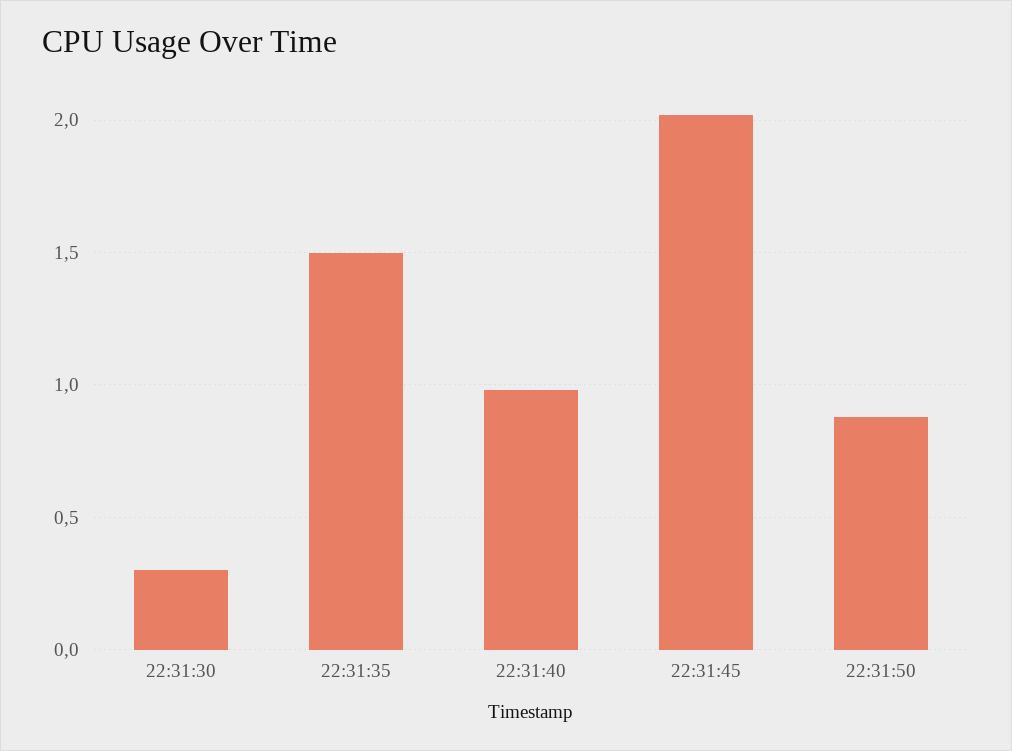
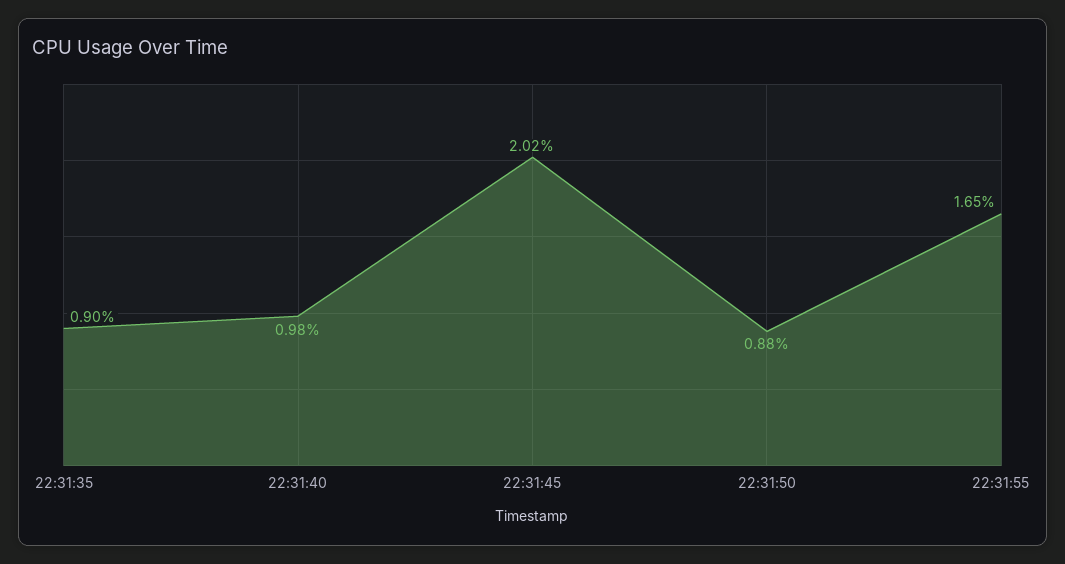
22:31:30: 0.3 -> none
22:31:35: 1.5 -> 0.9
22:31:55: none -> 1.65

